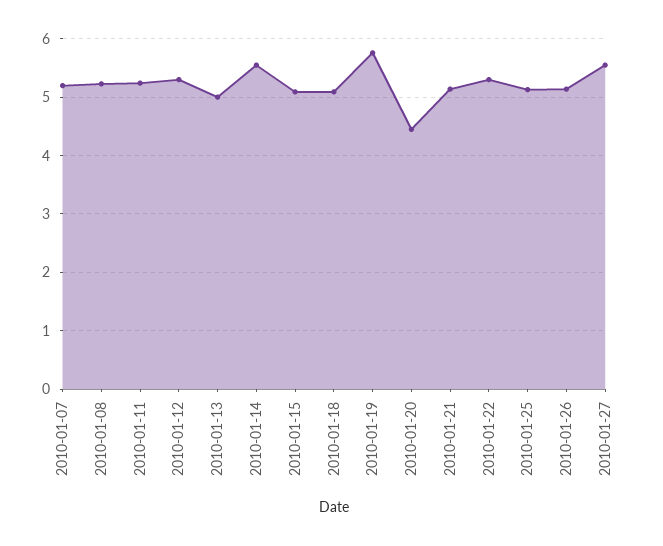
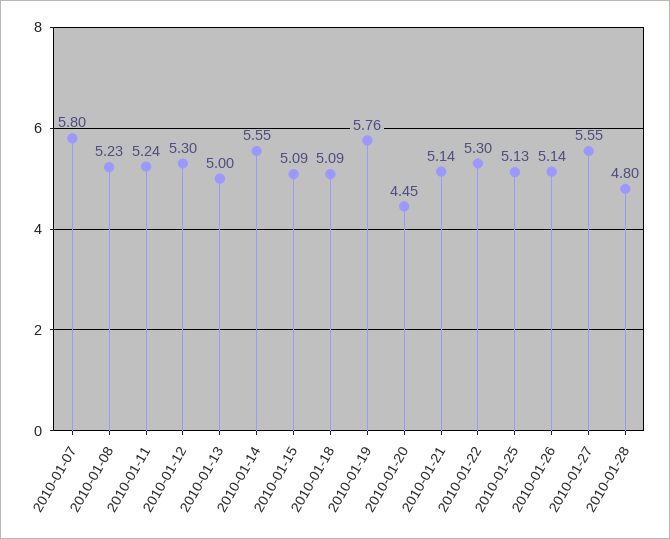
2010-01-07: 5.2 -> 5.8
2010-01-28: none -> 4.8

